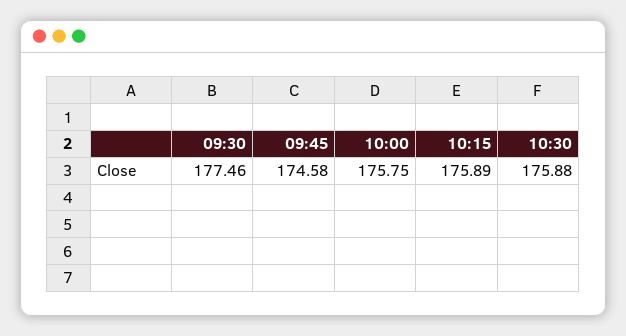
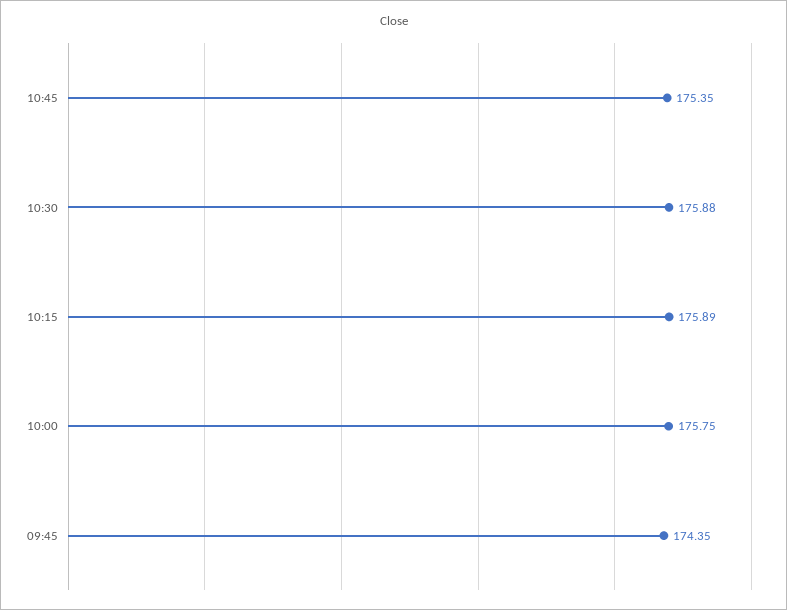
09:30: 177.46 -> none
09:45: 174.58 -> 174.35
10:45: none -> 175.35

